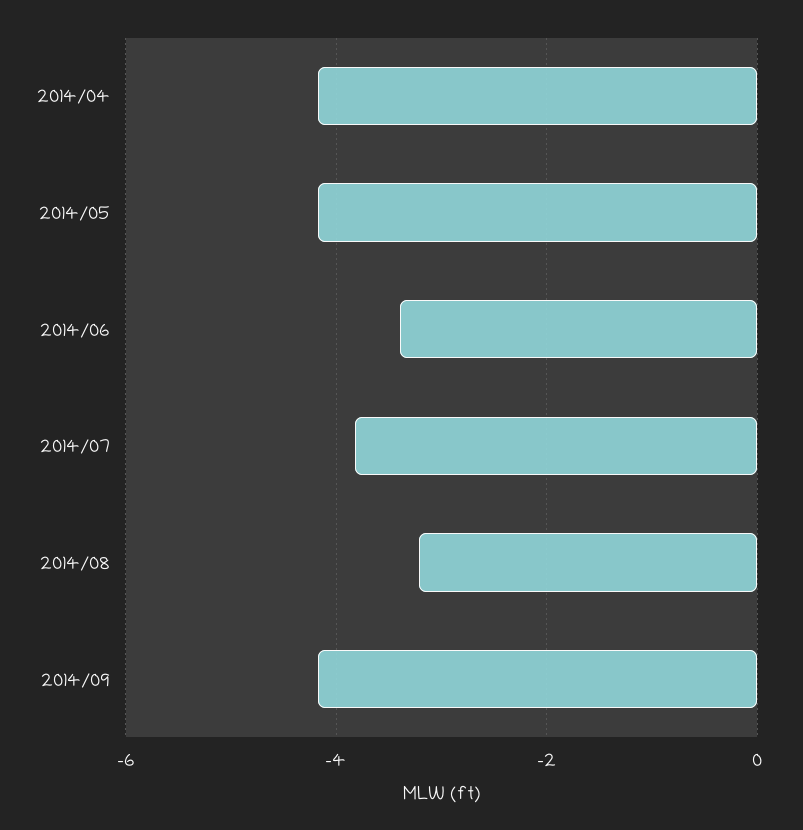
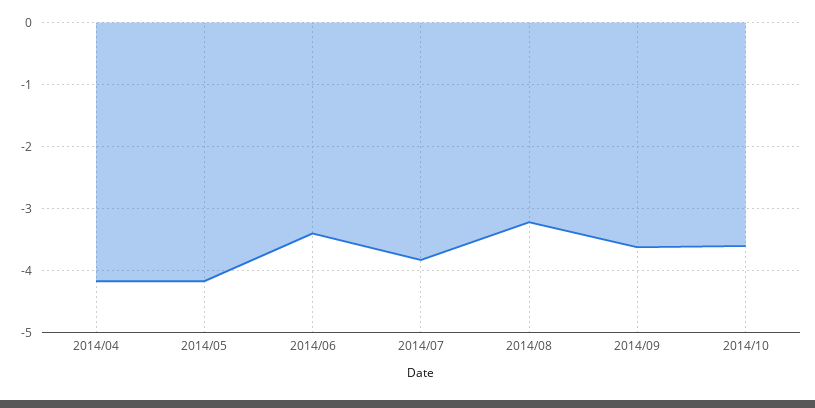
2014/09: -4.2 -> -3.6
2014/10: none -> -3.6

